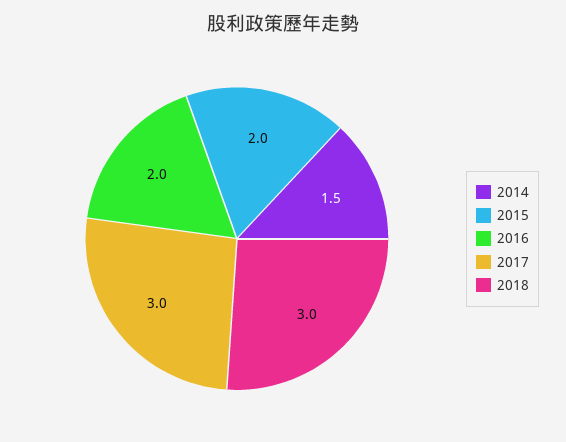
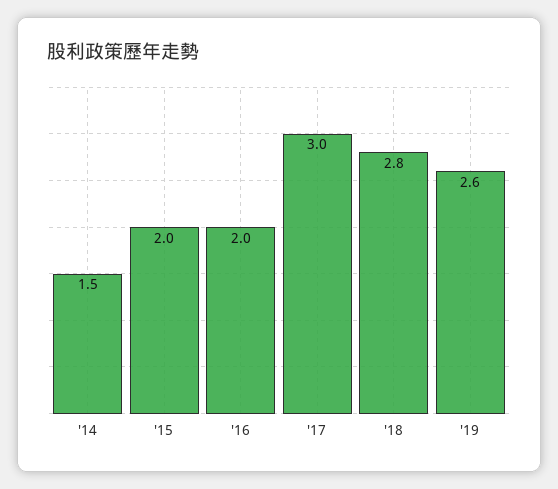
2018: 3 -> 2.8
'19: none -> 2.6

